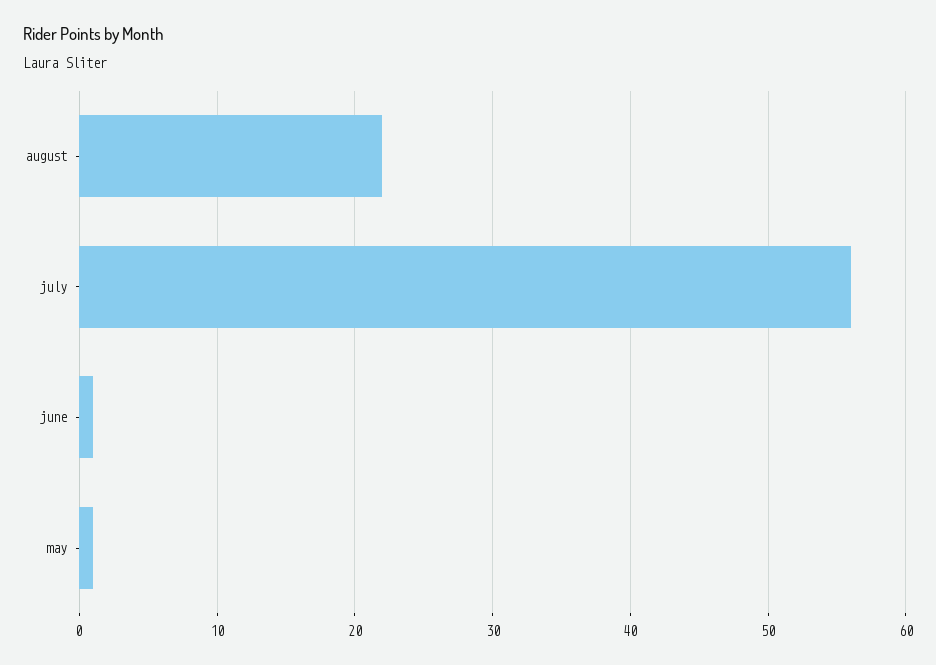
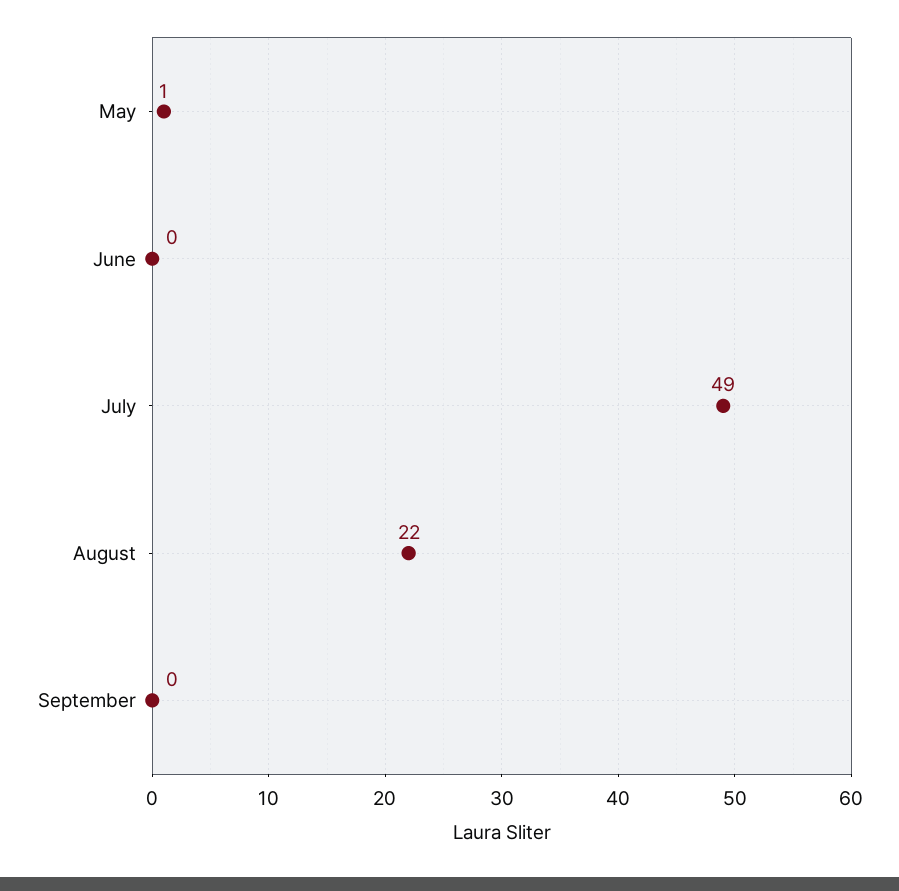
july: 56 -> 49
june: 1 -> 0
September: none -> 0

